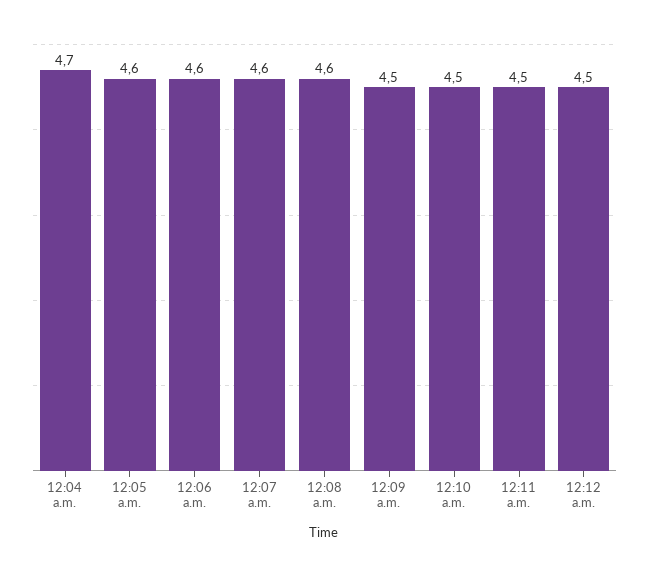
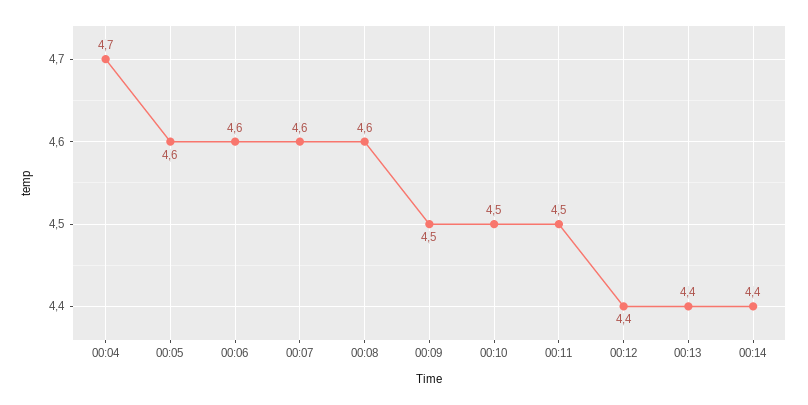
12:12 a.m.: 4.5 -> 4.4
00:13: none -> 4.4
00:14: none -> 4.4

